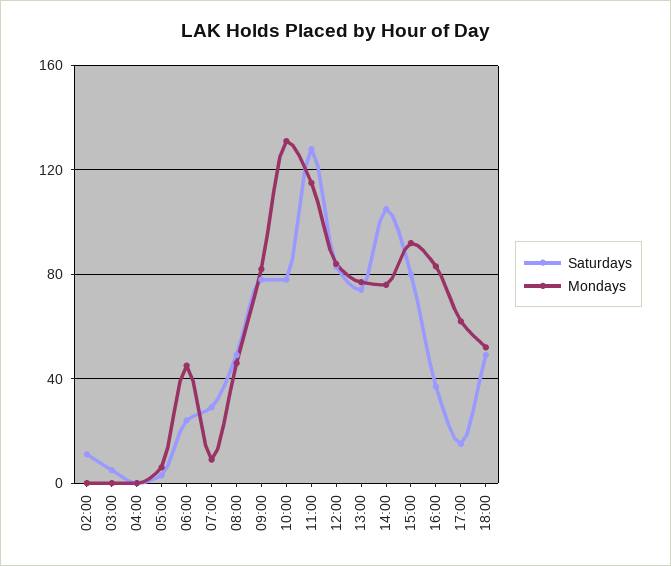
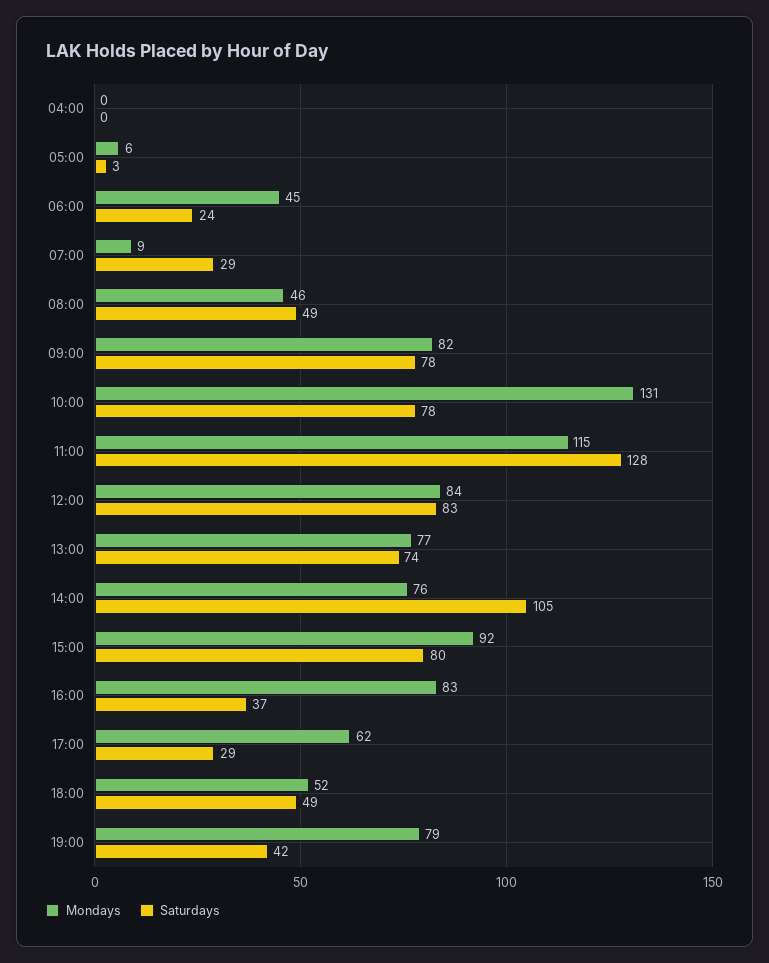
Saturdays, 02:00: 10 -> none
Mondays, 02:00: 0 -> none
Saturdays, 03:00: 5 -> none
Mondays, 03:00: 0 -> none
Saturdays, 17:00: 15 -> 29
Mondays, 19:00: none -> 79
Saturdays, 19:00: none -> 42

